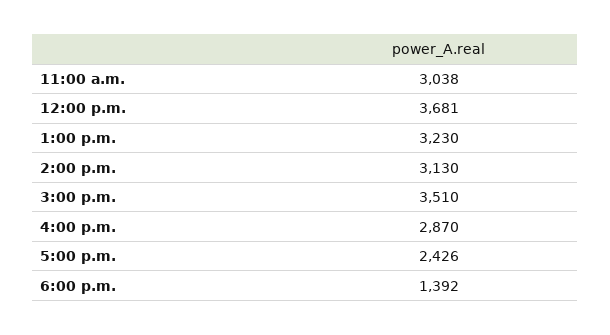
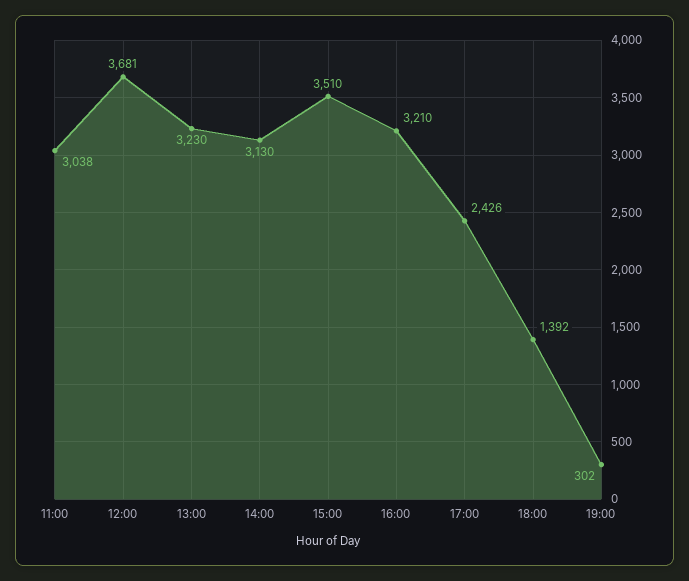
4:00 p.m.: 2870 -> 3210
19:00: none -> 302

